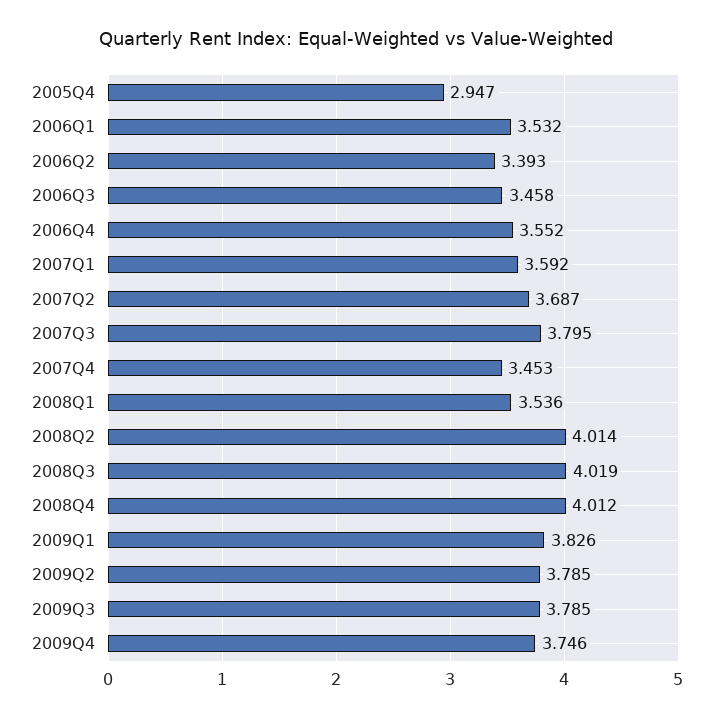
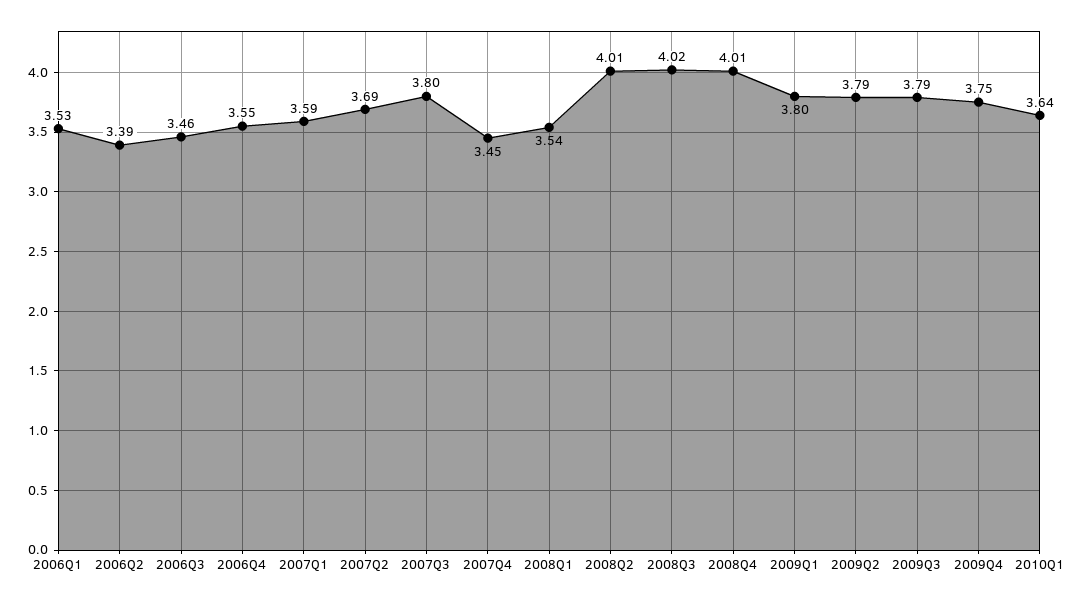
2005Q4: 2.947 -> none
2009Q1: 3.826 -> 3.8
2010Q1: none -> 3.64

